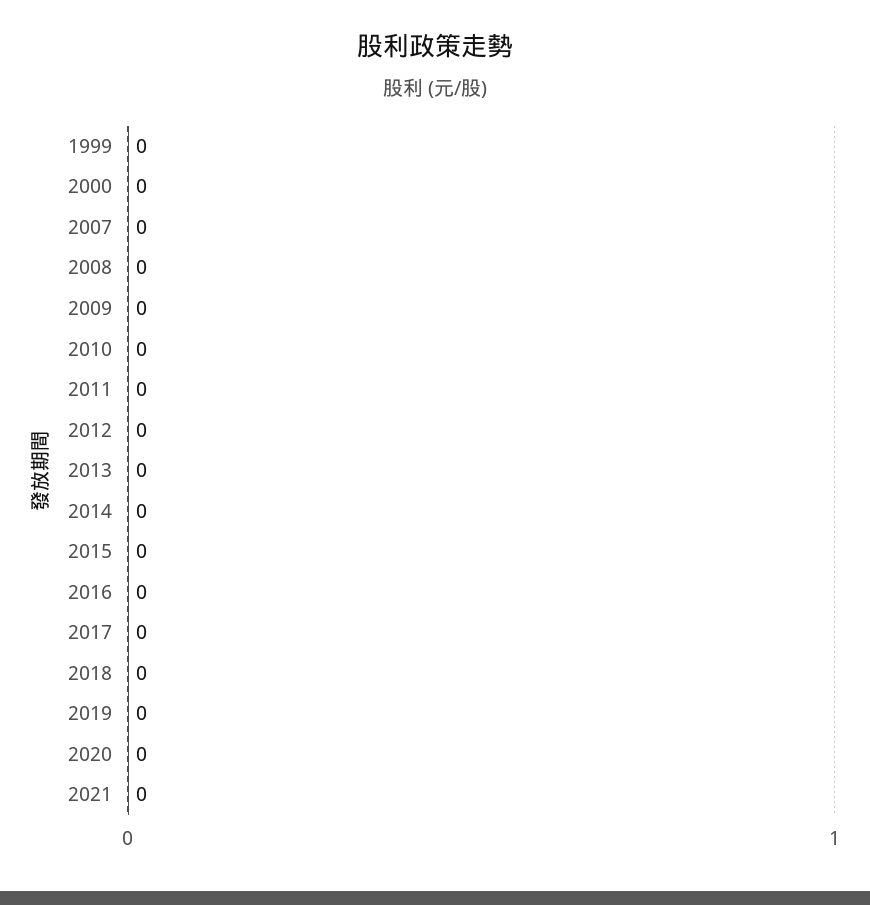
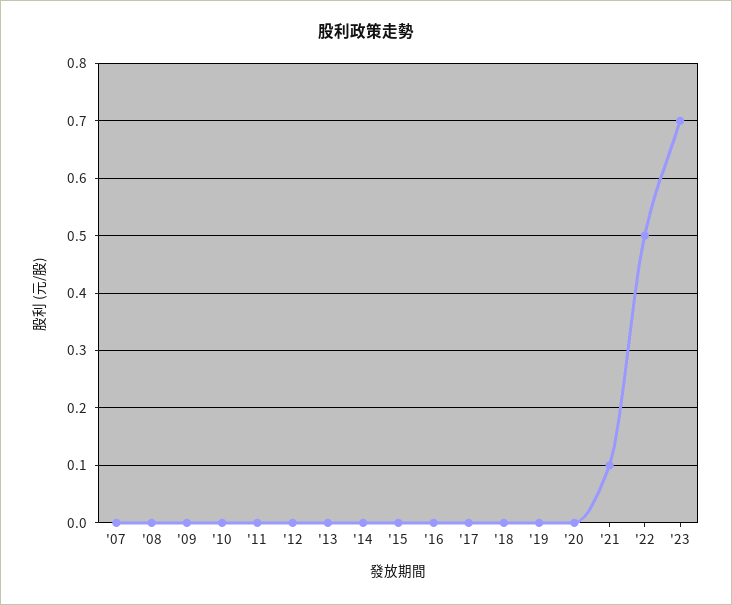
1999: 0 -> none
2000: 0 -> none
2021: 0 -> 0.1
'22: none -> 0.5
'23: none -> 0.7

